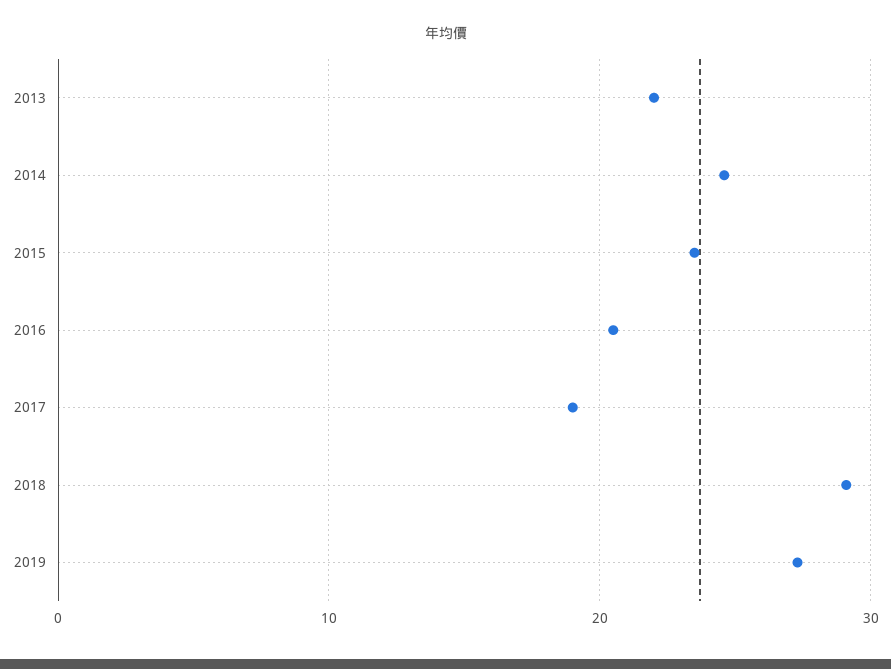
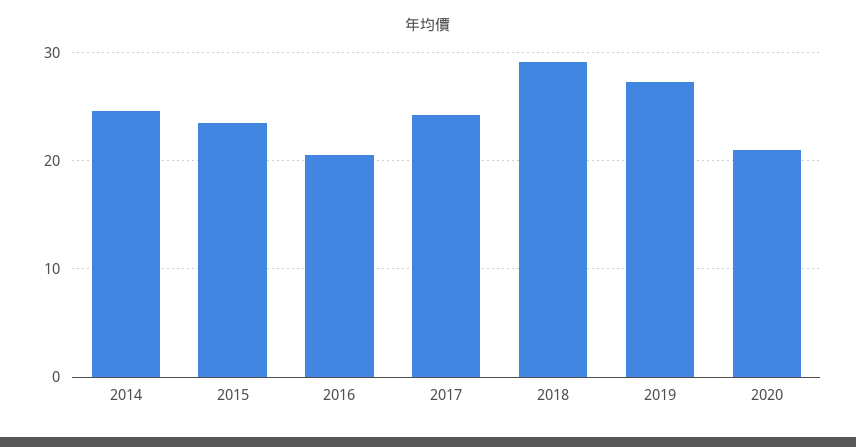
2013: 22 -> none
2017: 19 -> 24
2020: none -> 21

